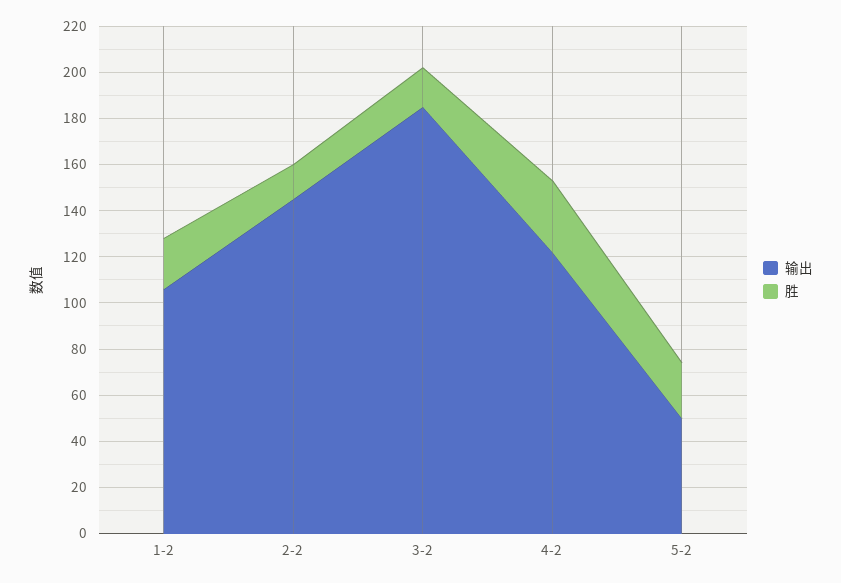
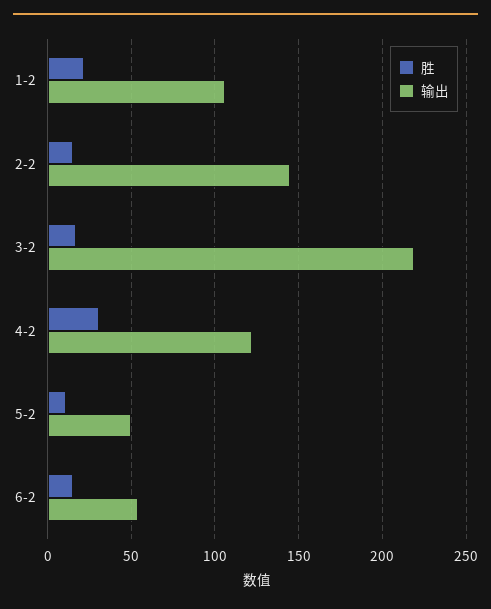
输出, 3-2: 185 -> 220
胜, 5-2: 25 -> 10
胜, 6-2: none -> 15
输出, 6-2: none -> 55

